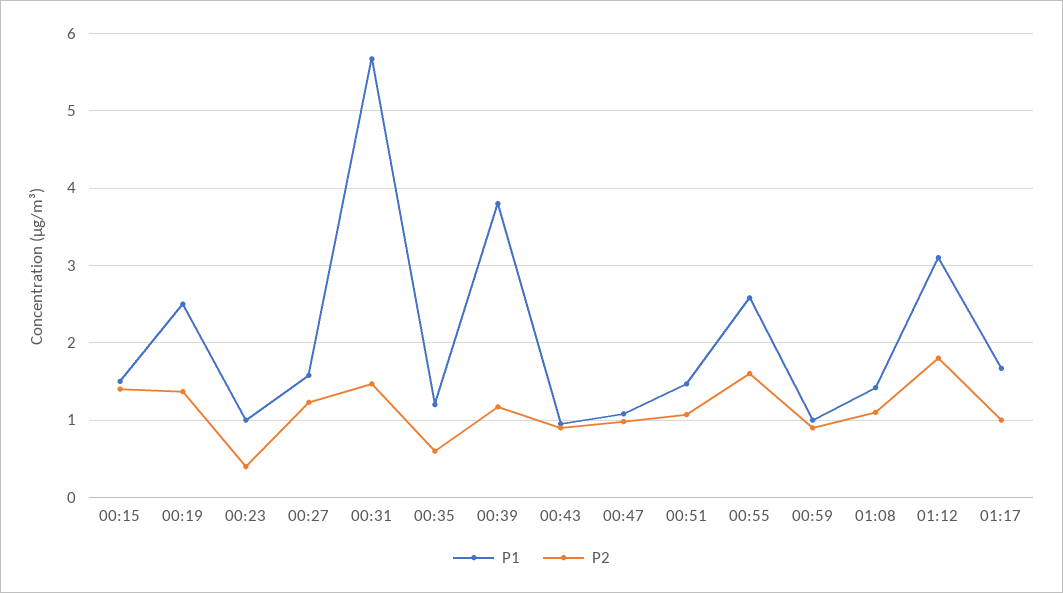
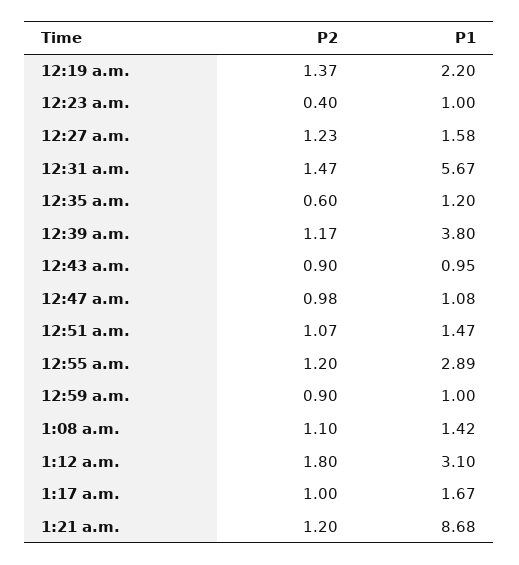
P1, 00:15: 1.5 -> none
P2, 00:15: 1.4 -> none
P1, 00:19: 2.5 -> 2.2
P1, 00:55: 2.6 -> 2.89
P2, 00:55: 1.6 -> 1.2
P2, 1:21 a.m.: none -> 1.2
P1, 1:21 a.m.: none -> 8.68

